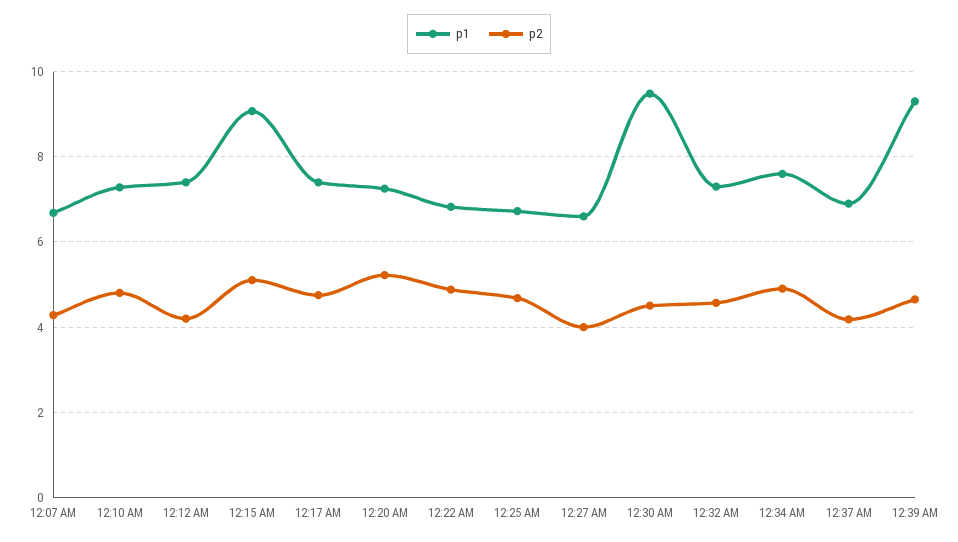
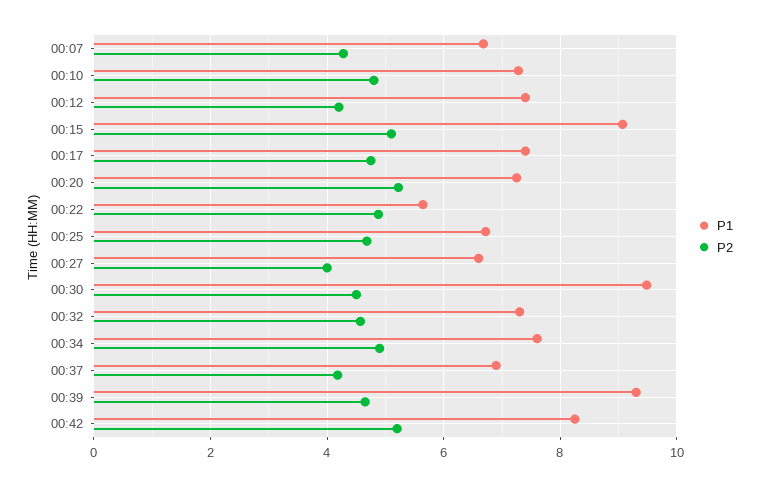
p1, 12:22 AM: 6.8 -> 5.6
p1, 00:42: none -> 8.2
p2, 00:42: none -> 5.2

